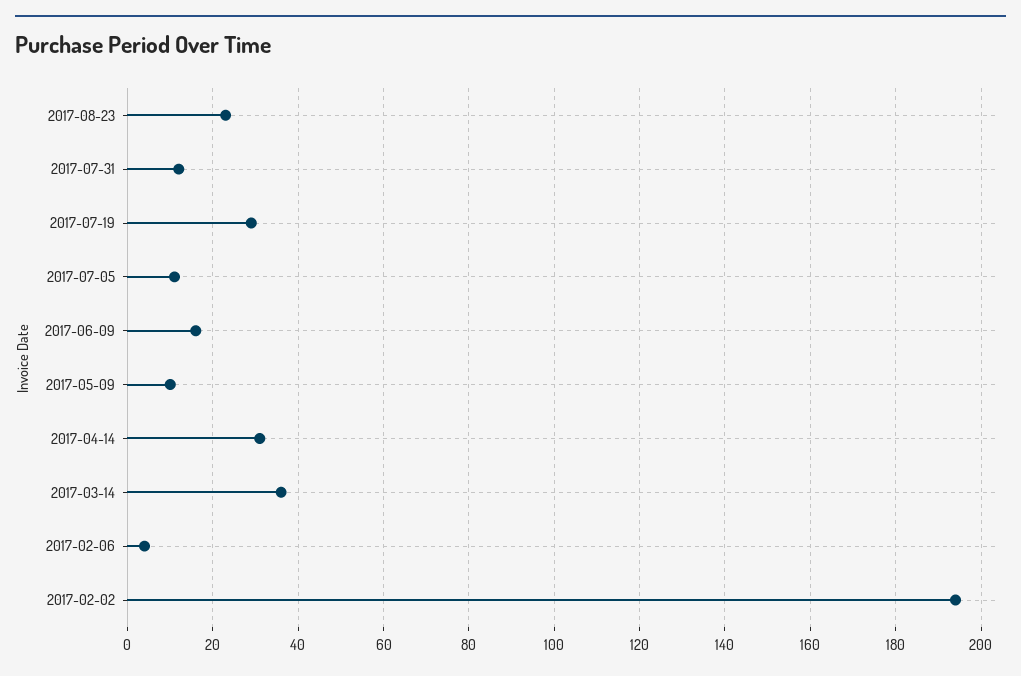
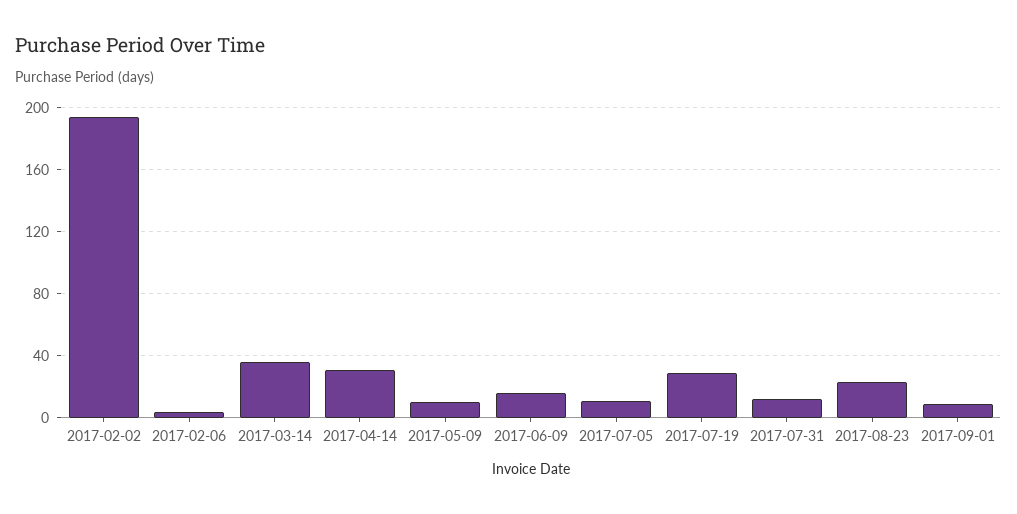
2017-09-01: none -> 10

